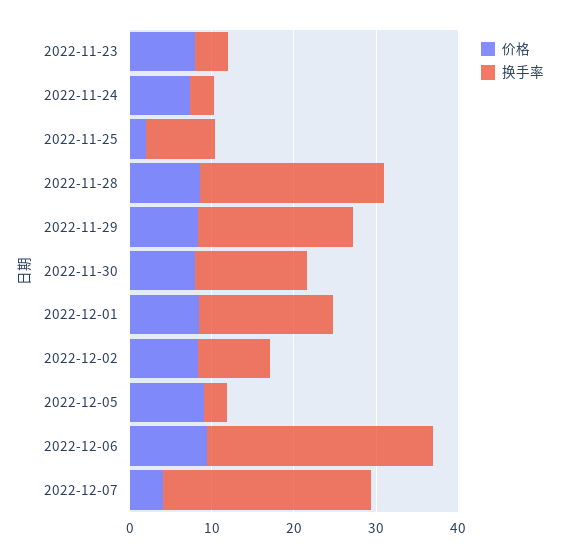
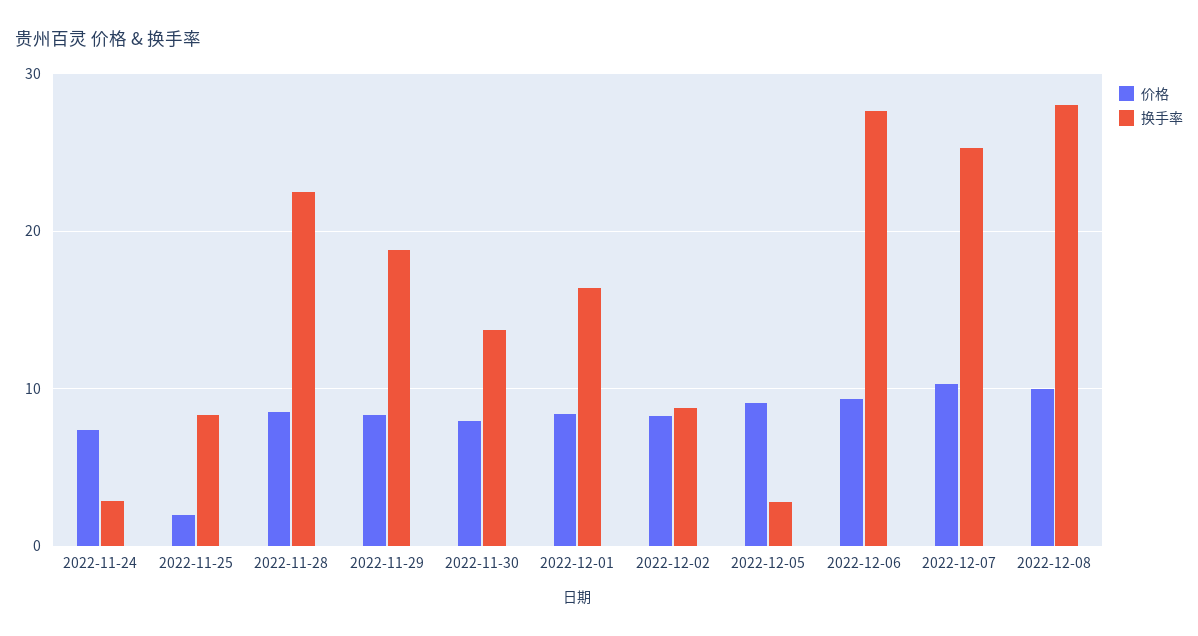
价格, 2022-11-23: 8 -> none
换手率, 2022-11-23: 4 -> none
价格, 2022-12-07: 4 -> 10
价格, 2022-12-08: none -> 10
换手率, 2022-12-08: none -> 28

